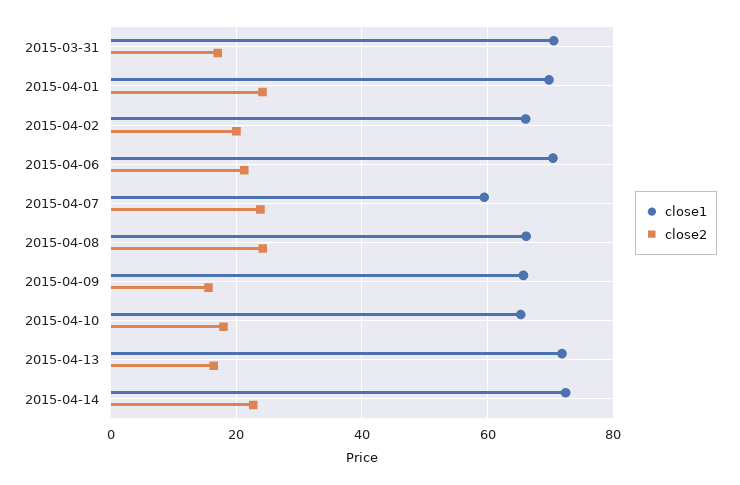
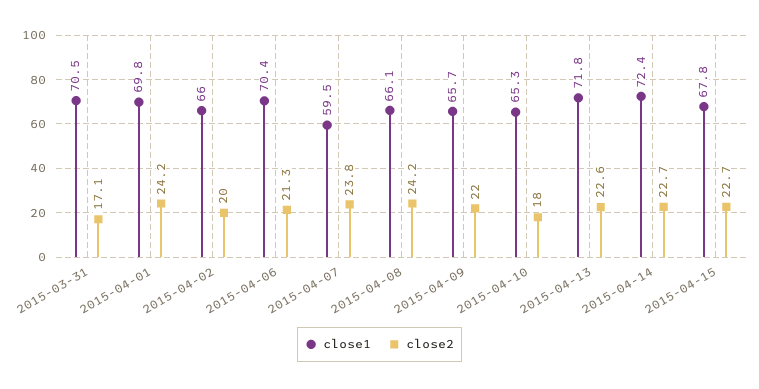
close2, 2015-04-09: 16 -> 22
close2, 2015-04-13: 16 -> 22.6
close1, 2015-04-15: none -> 67.8
close2, 2015-04-15: none -> 22.7

